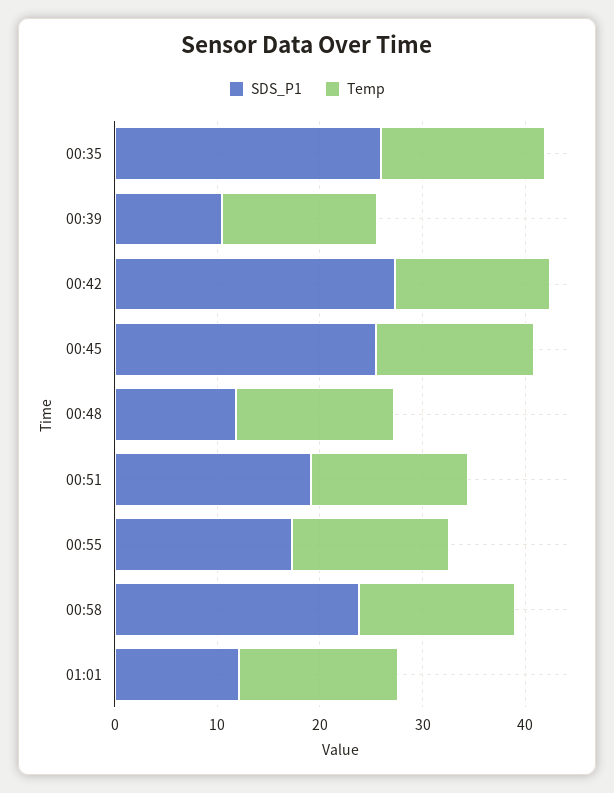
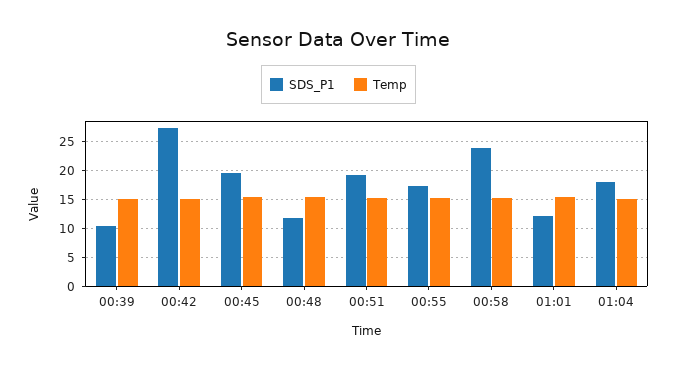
SDS_P1, 00:35: 26 -> none
Temp, 00:35: 16 -> none
SDS_P1, 00:45: 26 -> 20
SDS_P1, 01:04: none -> 17.5
Temp, 01:04: none -> 15

